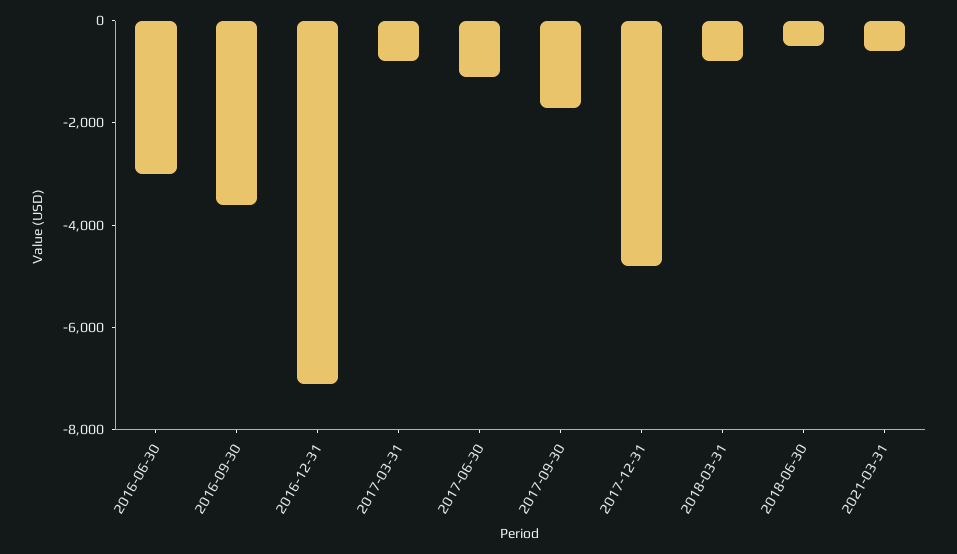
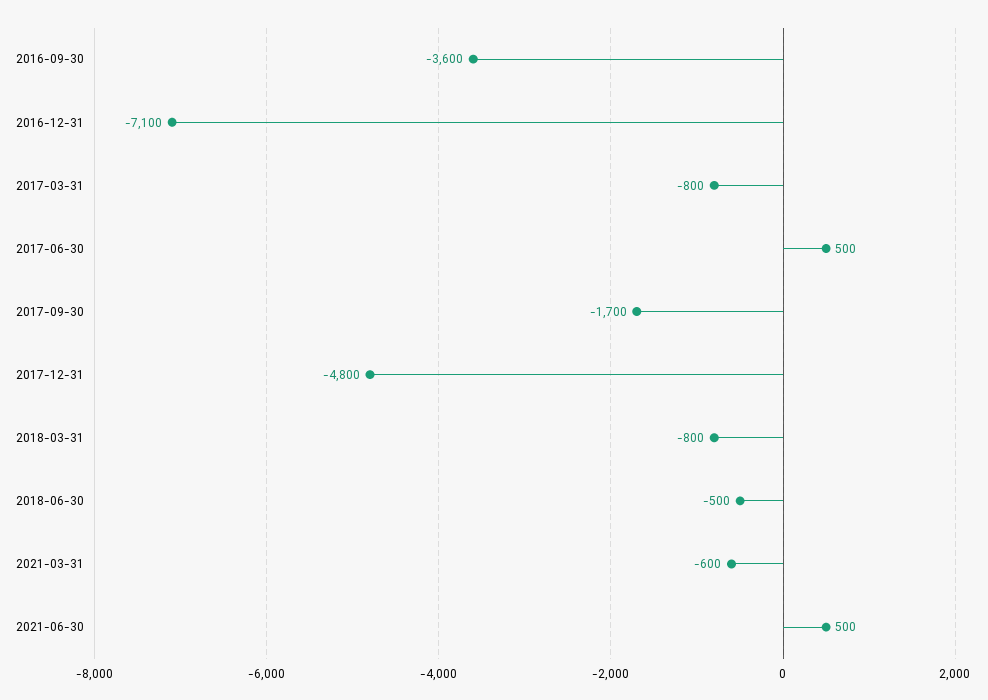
2016-06-30: -3000 -> none
2017-06-30: -1000 -> 500
2021-06-30: none -> 500

